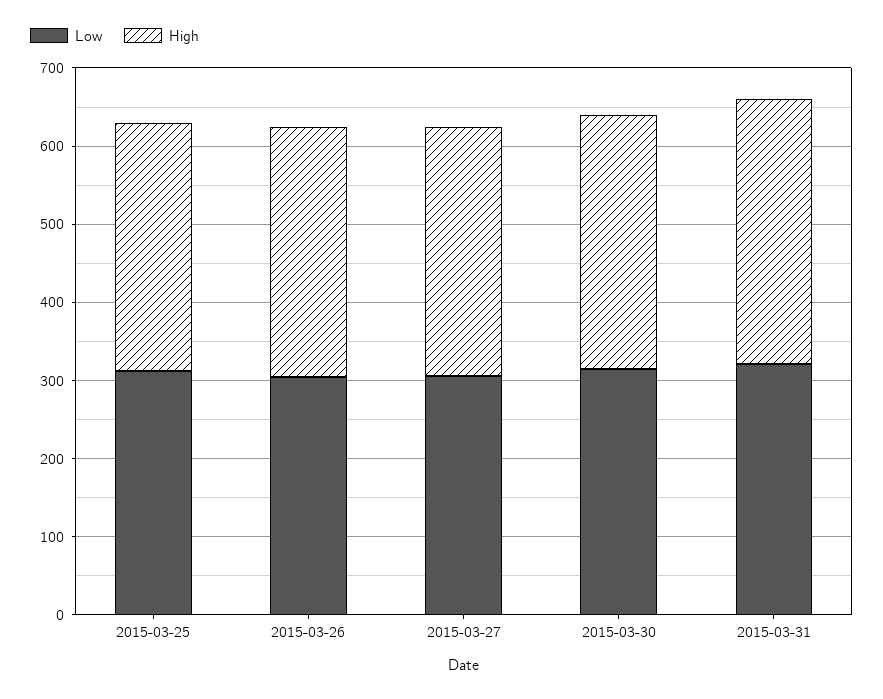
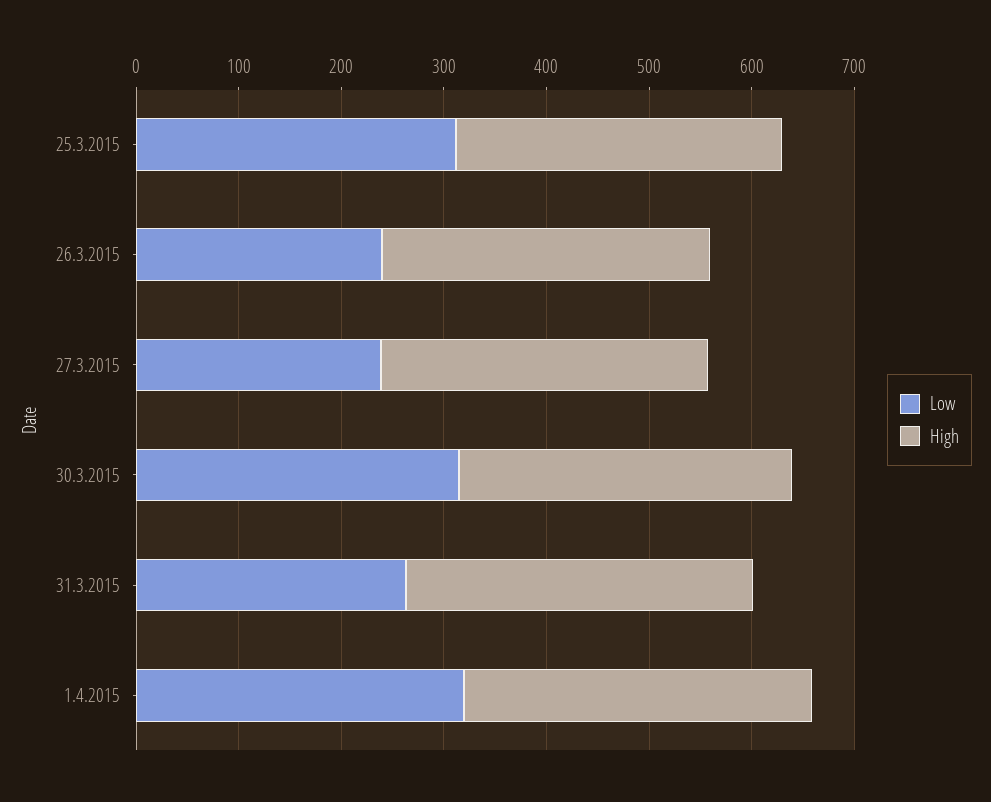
Low, 2015-03-26: 300 -> 240
Low, 2015-03-27: 300 -> 240
Low, 2015-03-31: 320 -> 260
Low, 1.4.2015: none -> 320
High, 1.4.2015: none -> 340

